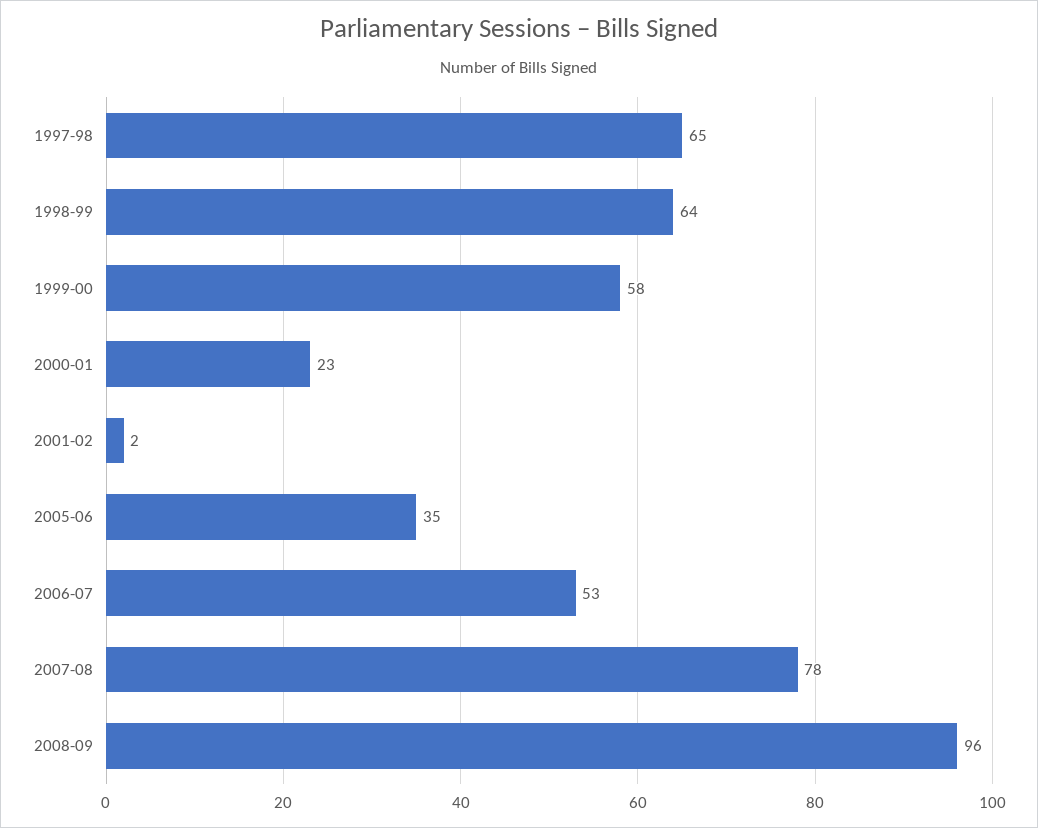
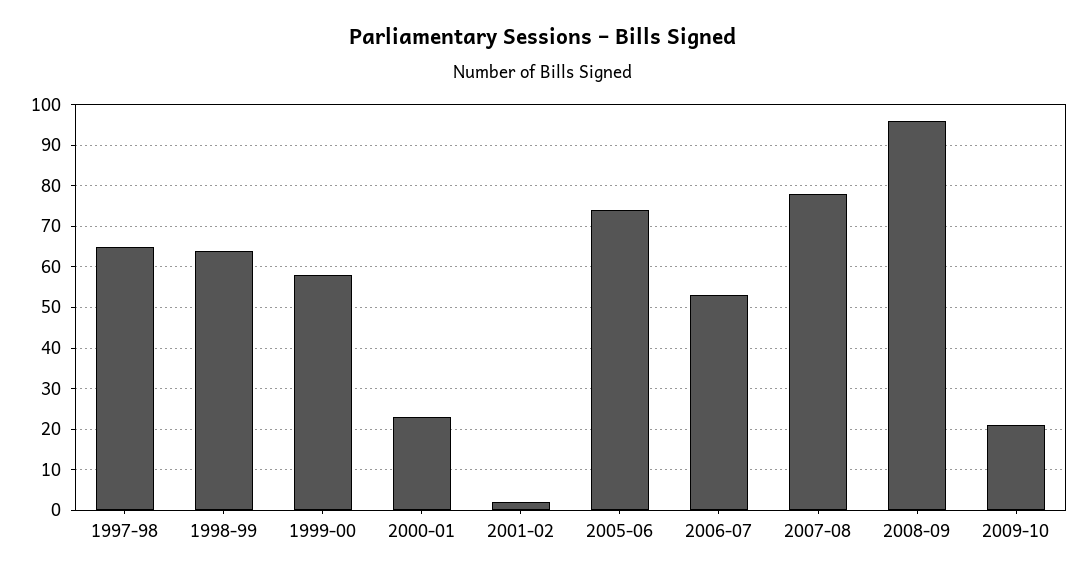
2005-06: 35 -> 75
2009-10: none -> 20

